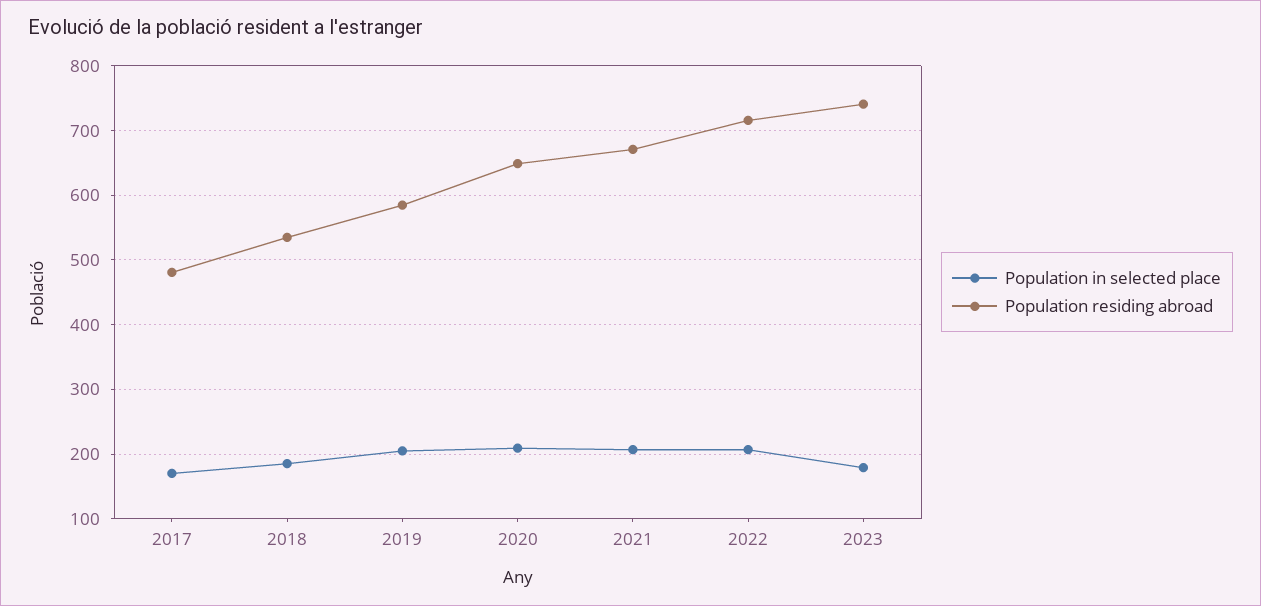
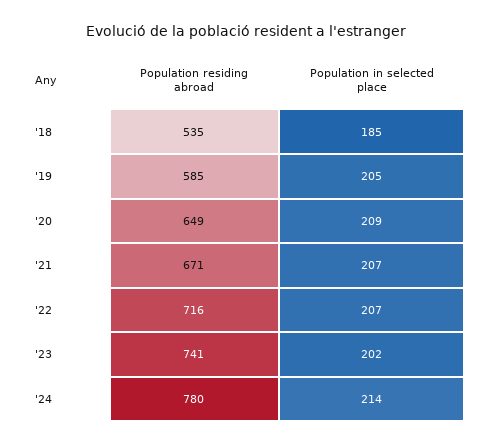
Population in selected place, 2017: 170 -> none
Population residing abroad, 2017: 480 -> none
Population in selected place, 2023: 180 -> 202
Population residing abroad, '24: none -> 780
Population in selected place, '24: none -> 214

